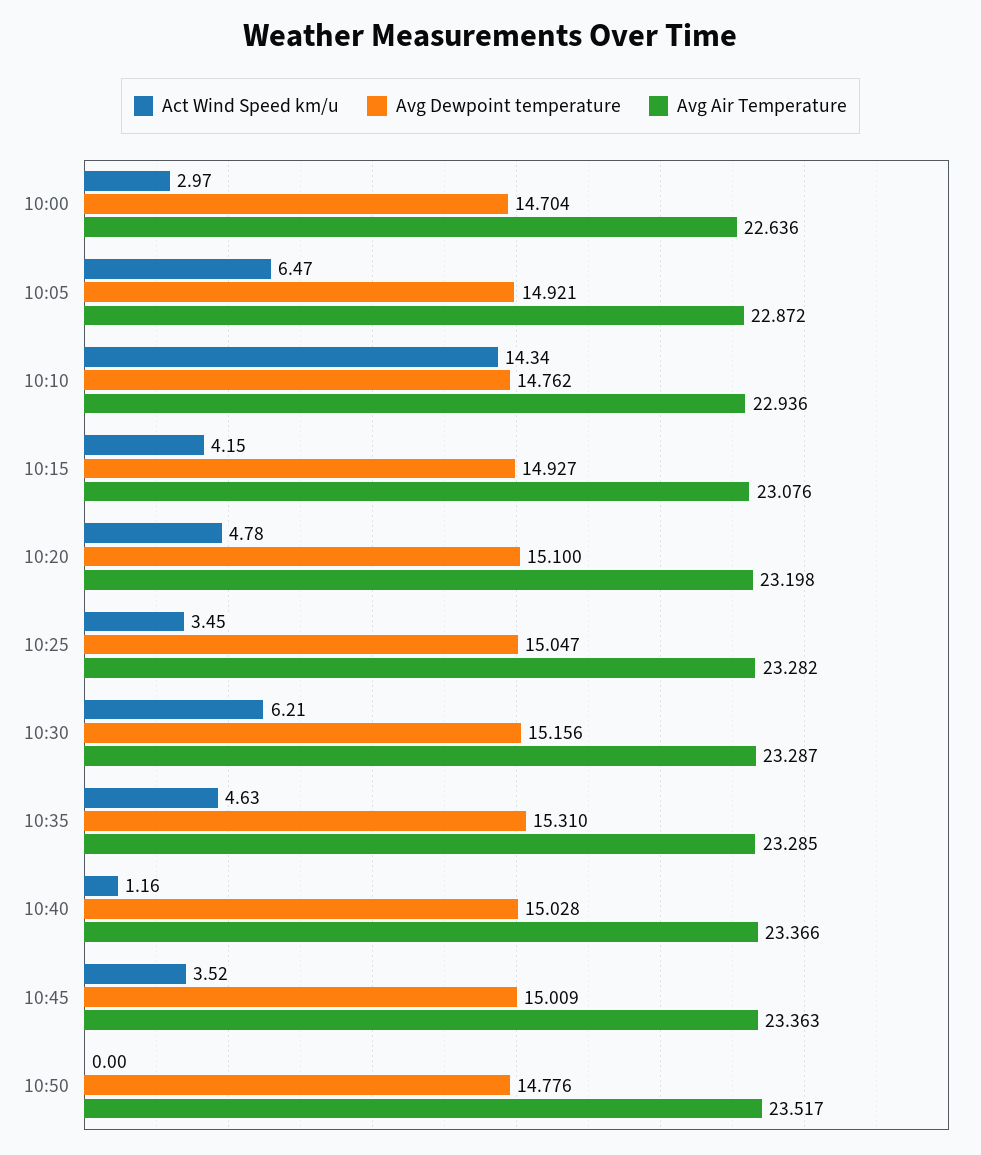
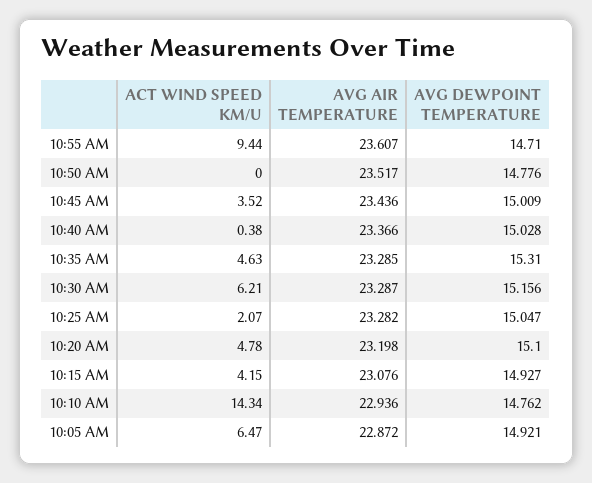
Act Wind Speed km/u, 10:00: 2.97 -> none
Avg Dewpoint temperature, 10:00: 14.704 -> none
Avg Air Temperature, 10:00: 22.636 -> none
Act Wind Speed km/u, 10:25: 3.45 -> 2.07
Act Wind Speed km/u, 10:40: 1.16 -> 0.38
Avg Air Temperature, 10:45: 23.363 -> 23.436
Act Wind Speed km/u, 10:55 AM: none -> 9.44
Avg Air Temperature, 10:55 AM: none -> 23.607
Avg Dewpoint temperature, 10:55 AM: none -> 14.71

